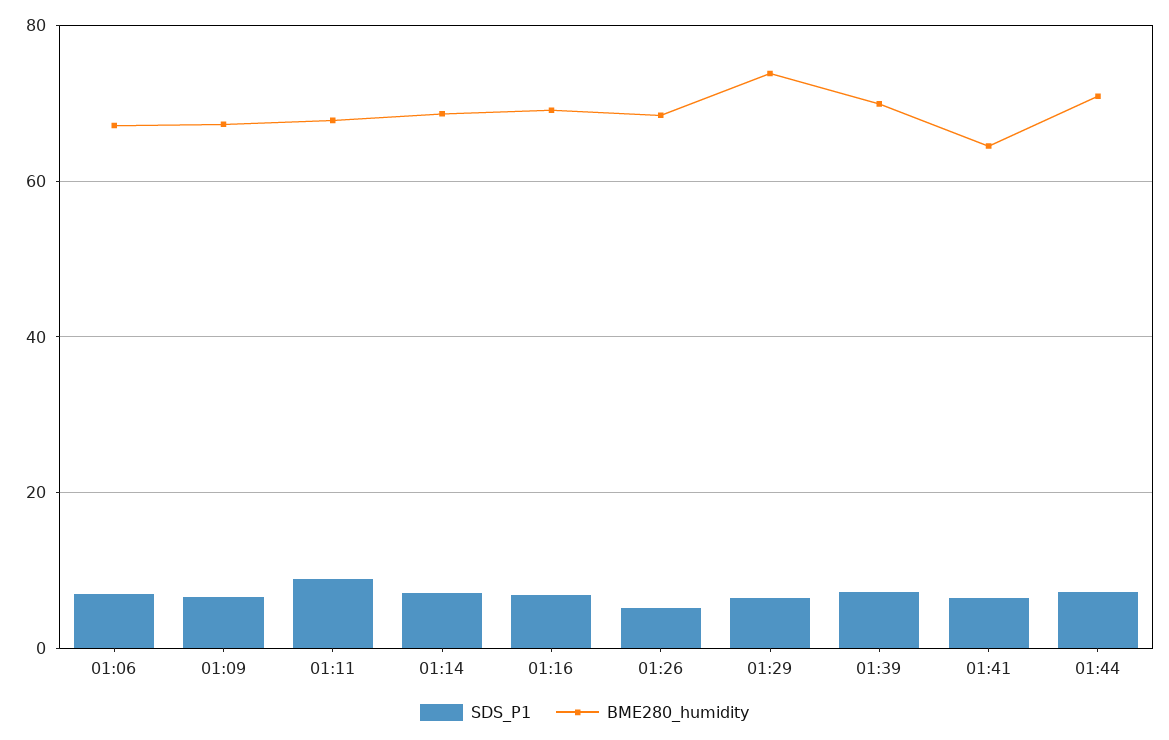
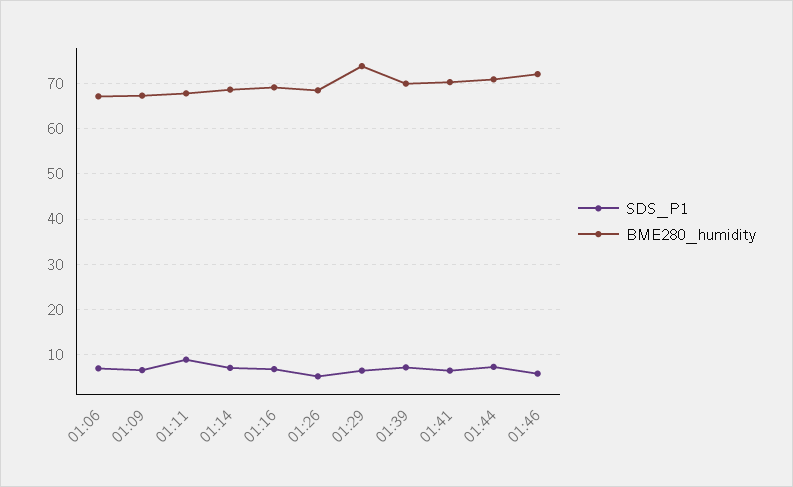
BME280_humidity, 01:41: 64 -> 70
SDS_P1, 01:46: none -> 6
BME280_humidity, 01:46: none -> 72

